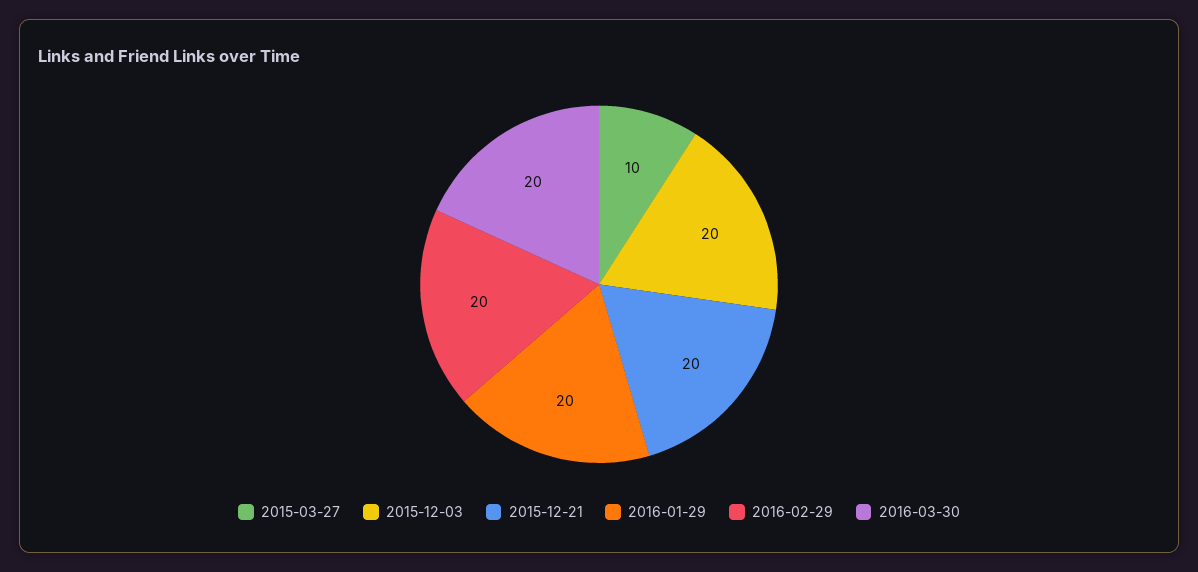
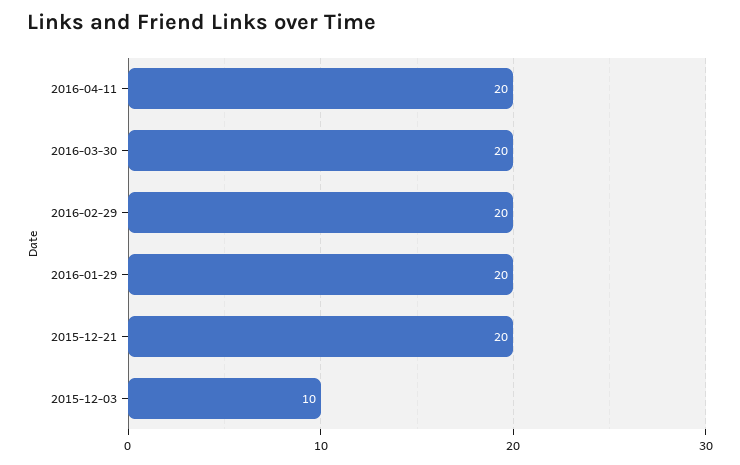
2015-03-27: 10 -> none
2015-12-03: 20 -> 10
2016-04-11: none -> 20

